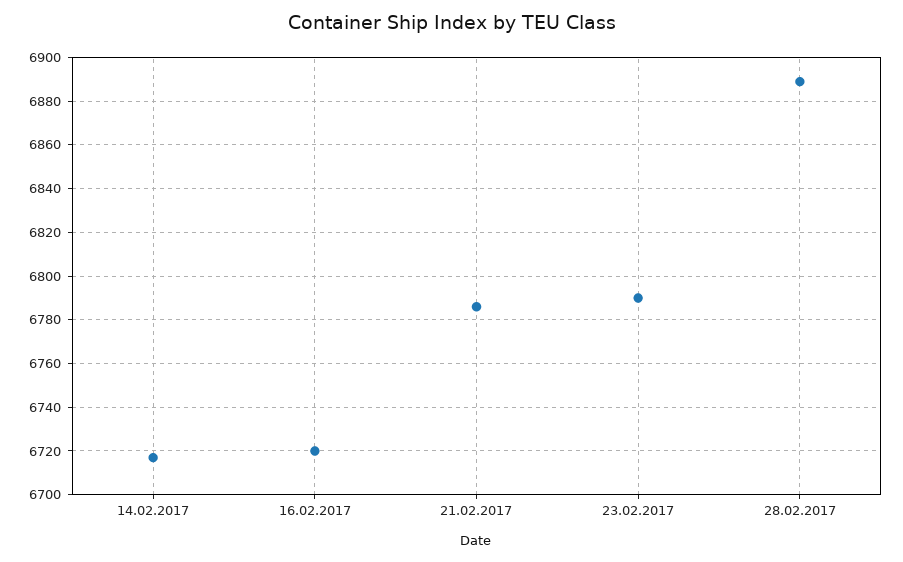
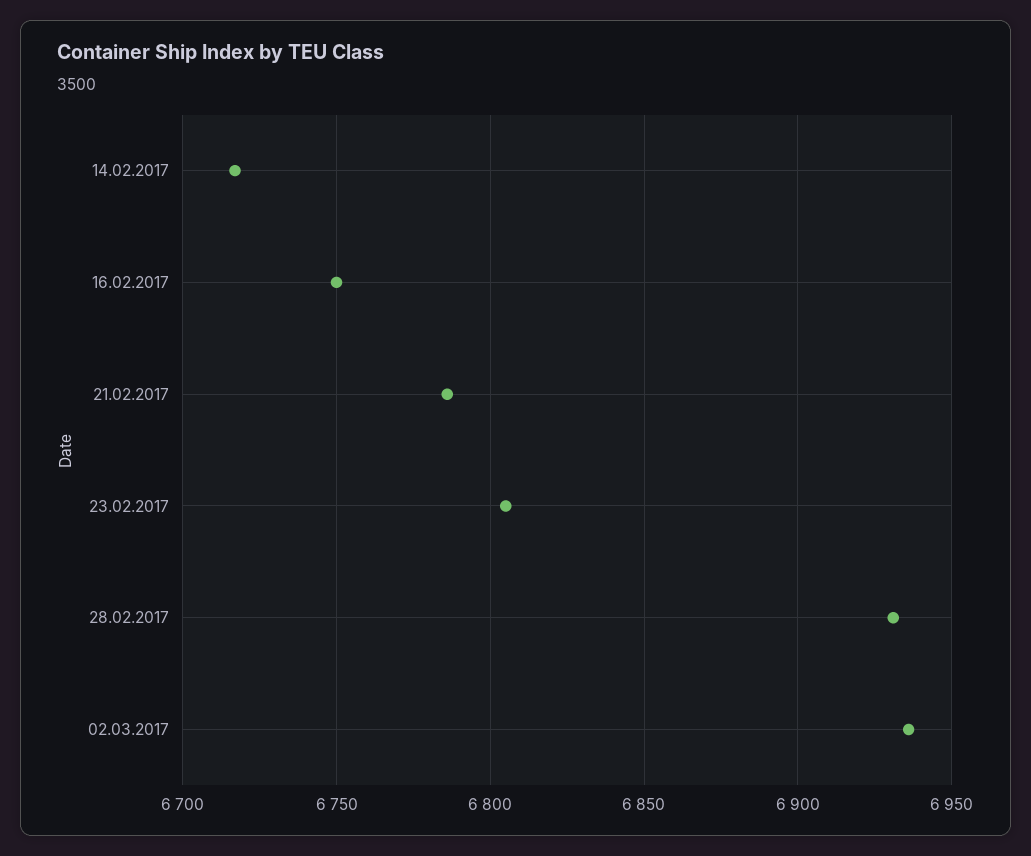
16.02.2017: 6720 -> 6750
23.02.2017: 6790 -> 6805
28.02.2017: 6890 -> 6930
02.03.2017: none -> 6935

